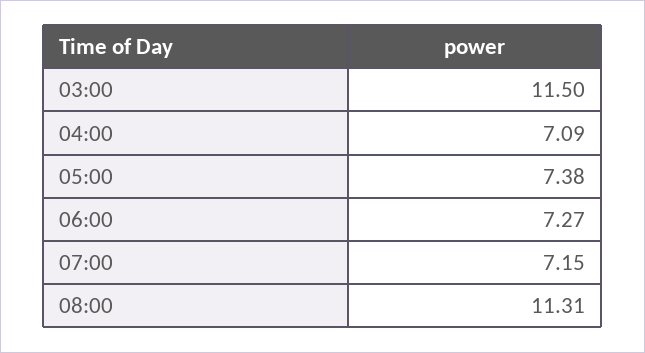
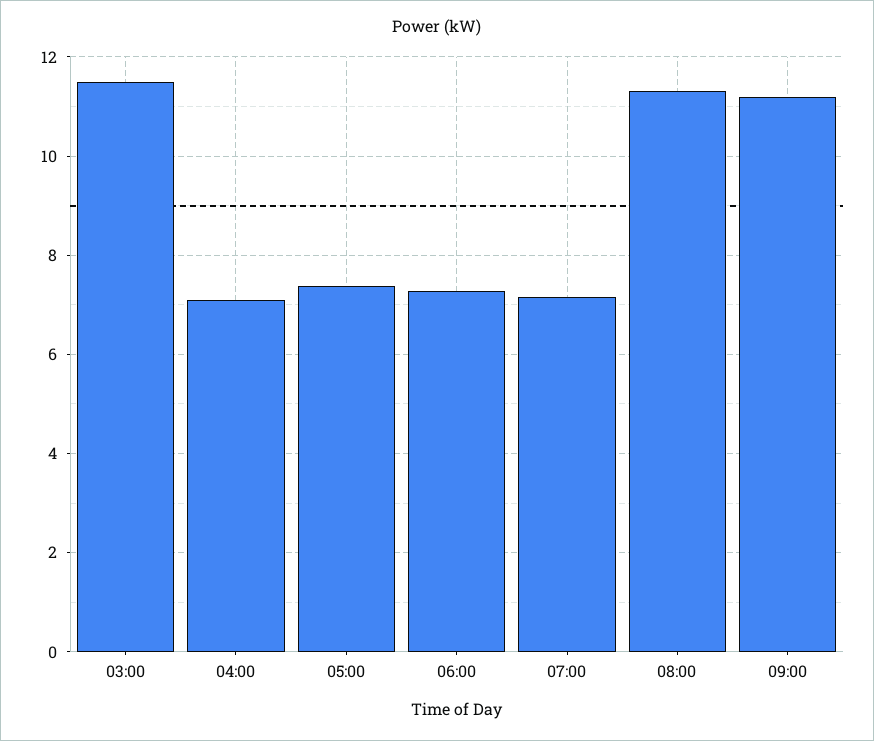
09:00: none -> 11.2

